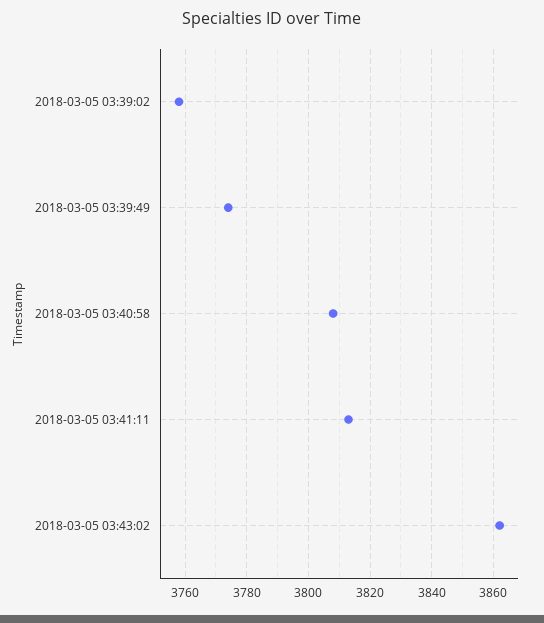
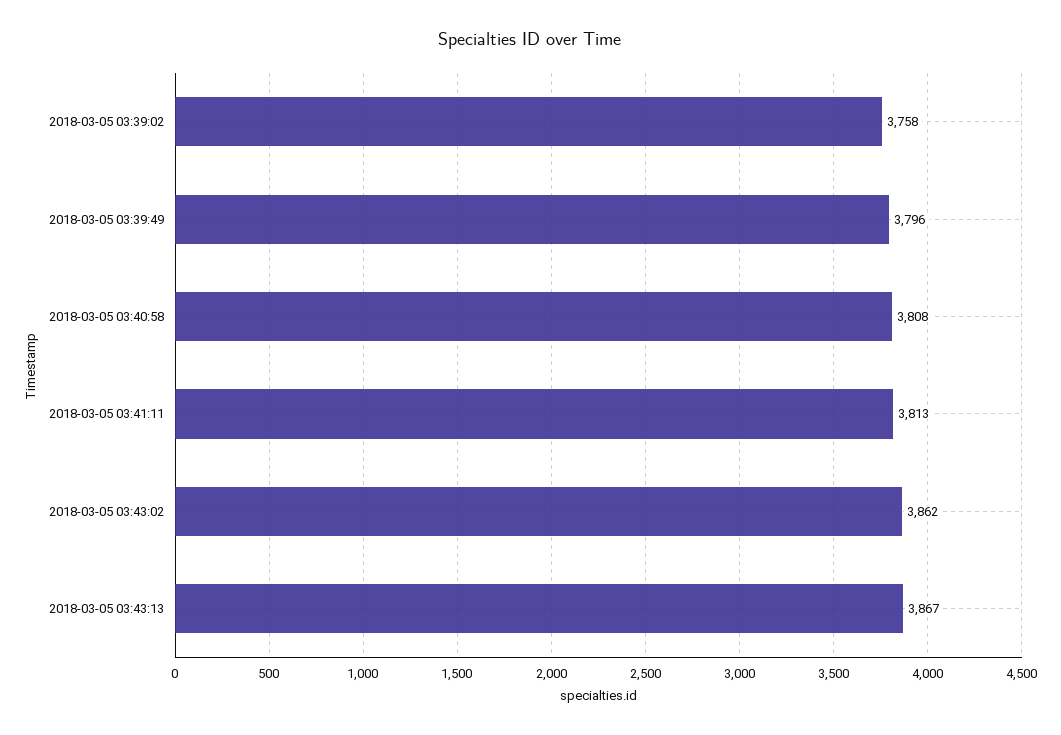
2018-03-05 03:39:49: 3775 -> 3796
2018-03-05 03:43:13: none -> 3867

